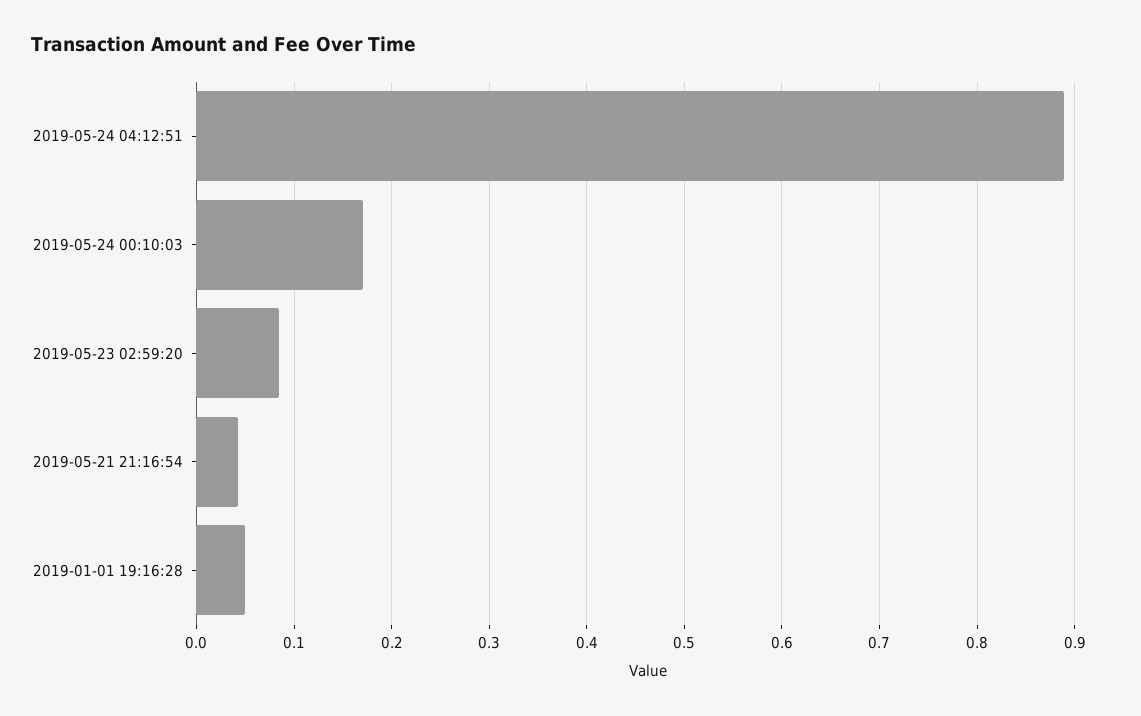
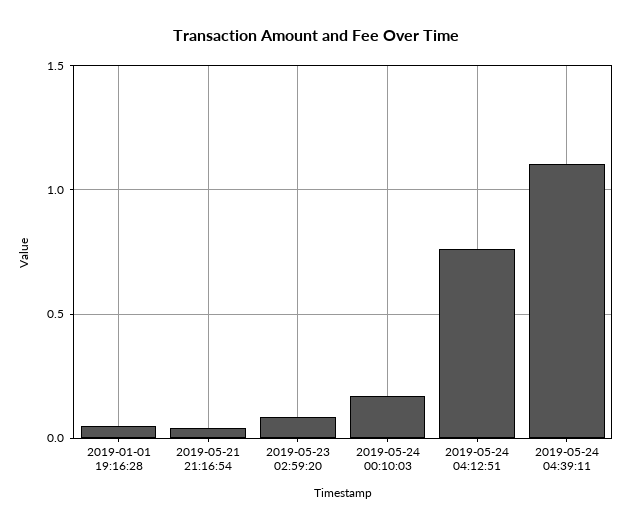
2019-05-24 04:12:51: 0.89 -> 0.75
2019-05-24 04:39:11: none -> 1.1

